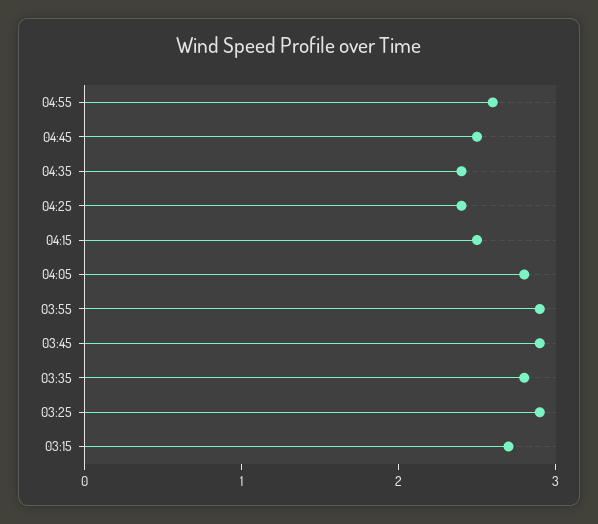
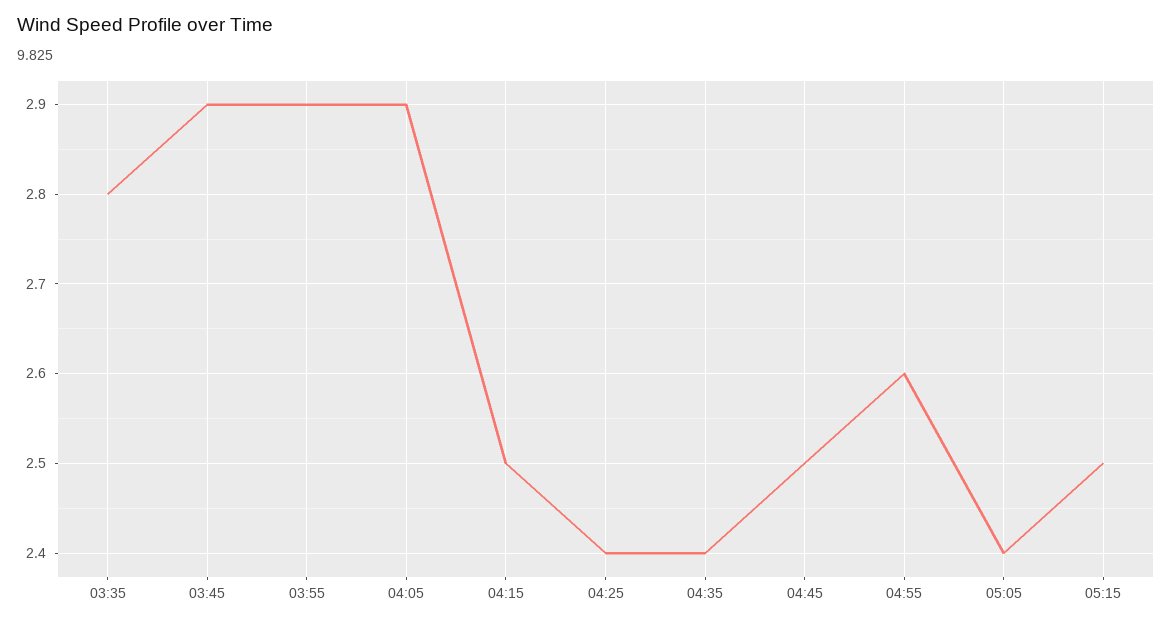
04:05: 2.8 -> 2.9
03:25: 2.9 -> none
03:15: 2.7 -> none
05:05: none -> 2.4
05:15: none -> 2.5

